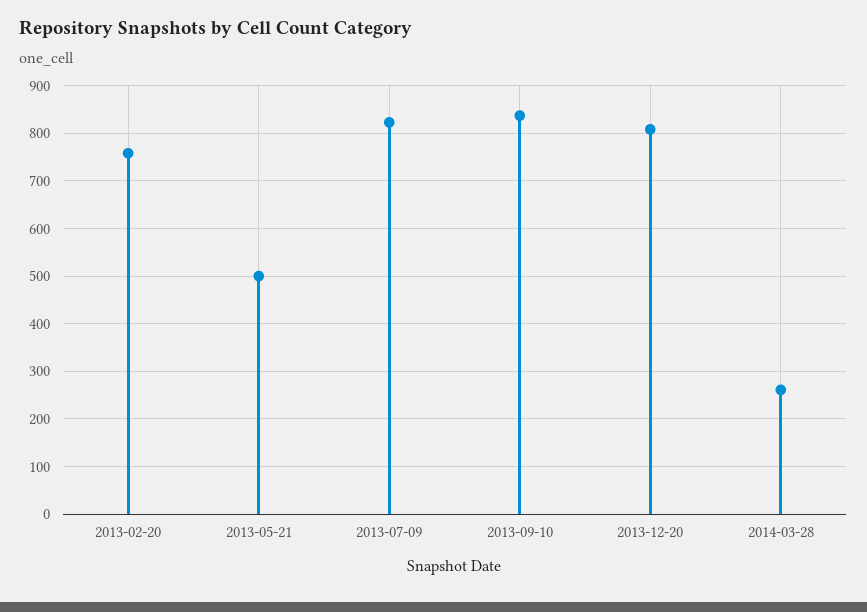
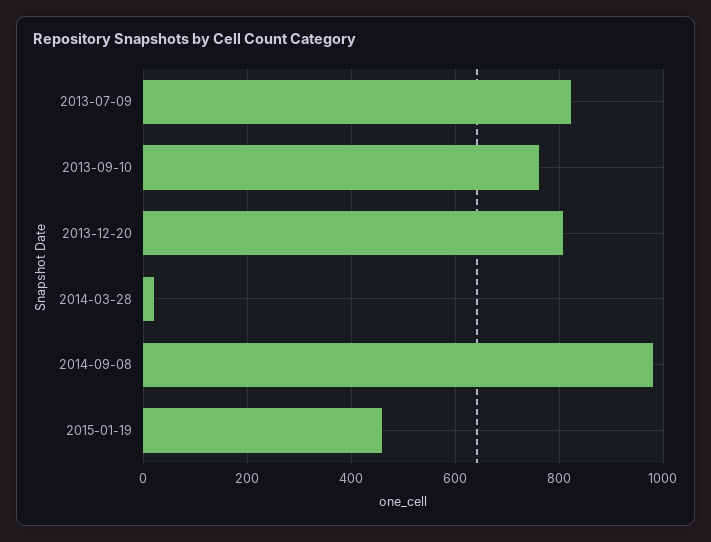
2013-02-20: 760 -> none
2013-05-21: 500 -> none
2013-09-10: 840 -> 760
2014-03-28: 260 -> 20
2014-09-08: none -> 980
2015-01-19: none -> 460

